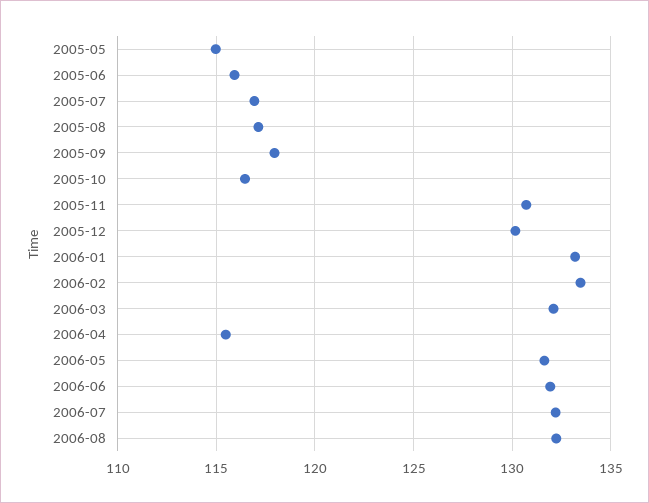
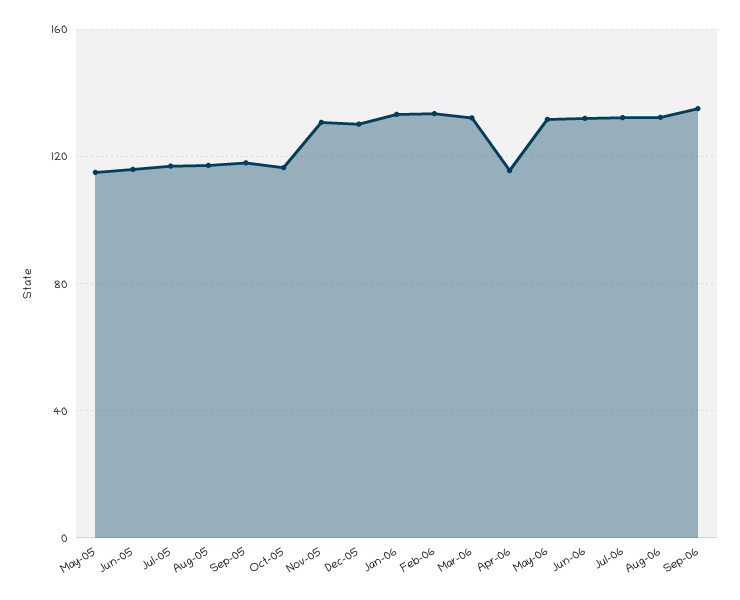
Sep-06: none -> 135

